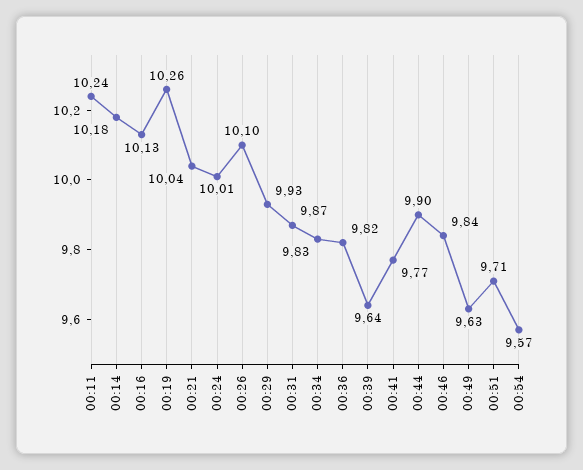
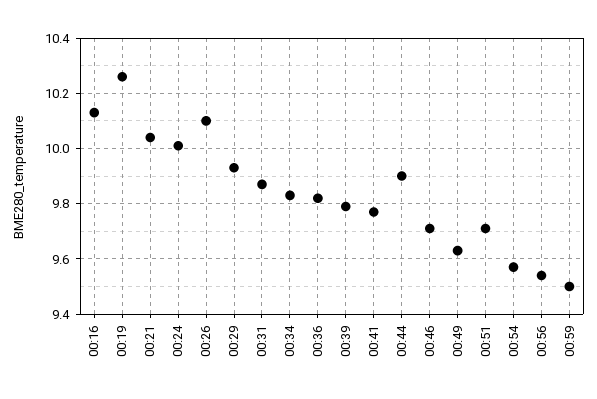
00:11: 10.24 -> none
00:14: 10.18 -> none
00:39: 9.64 -> 9.8
00:46: 9.84 -> 9.7
00:56: none -> 9.55
00:59: none -> 9.5

